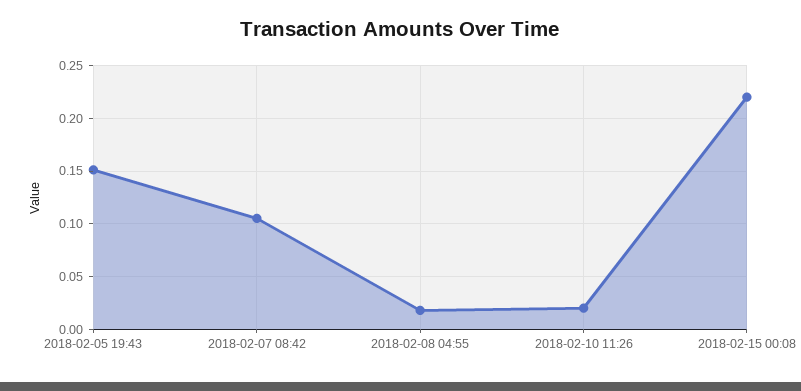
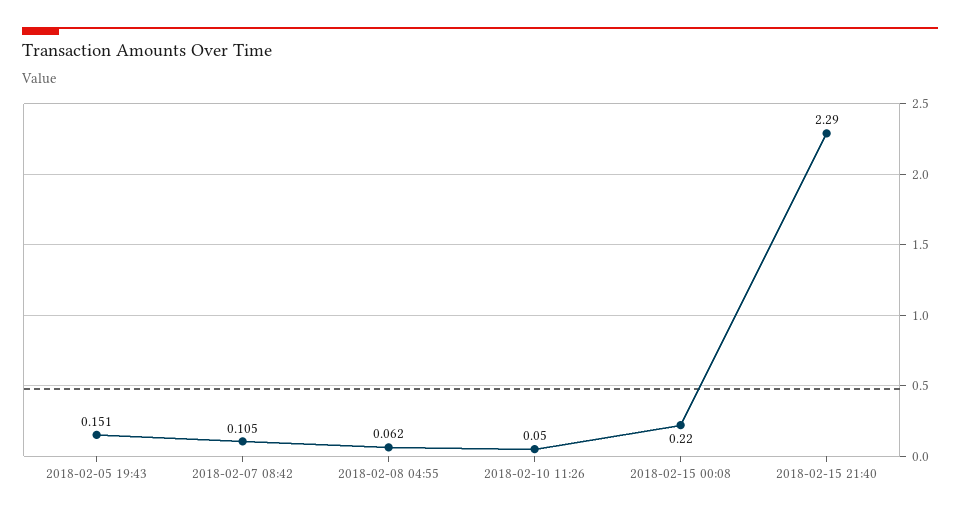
2018-02-08 04:55: 0.02 -> 0.062
2018-02-10 11:26: 0.02 -> 0.05
2018-02-15 21:40: none -> 2.29

